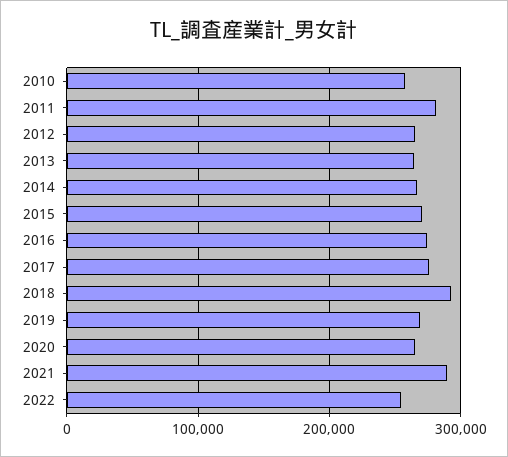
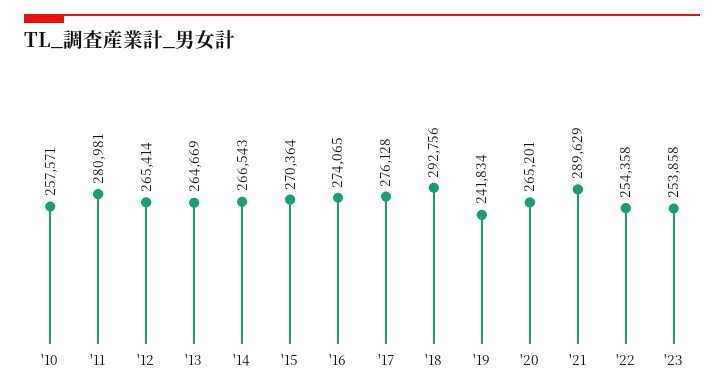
2019: 270000 -> 241834
'23: none -> 253858

